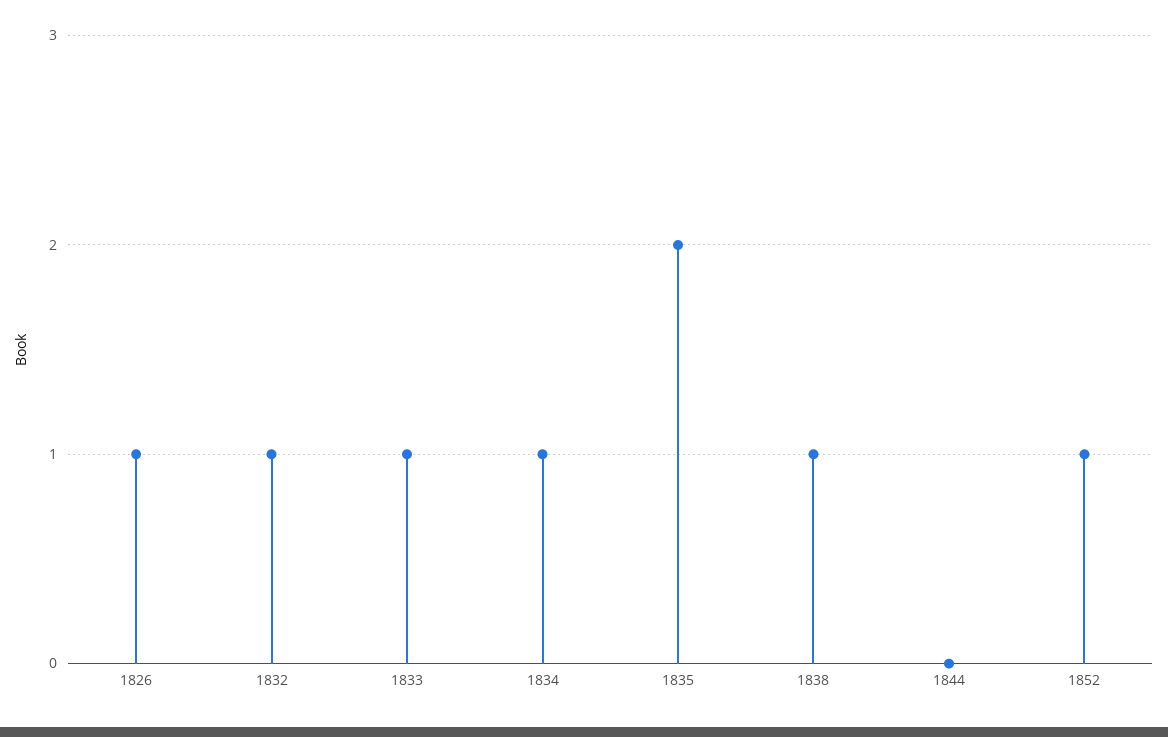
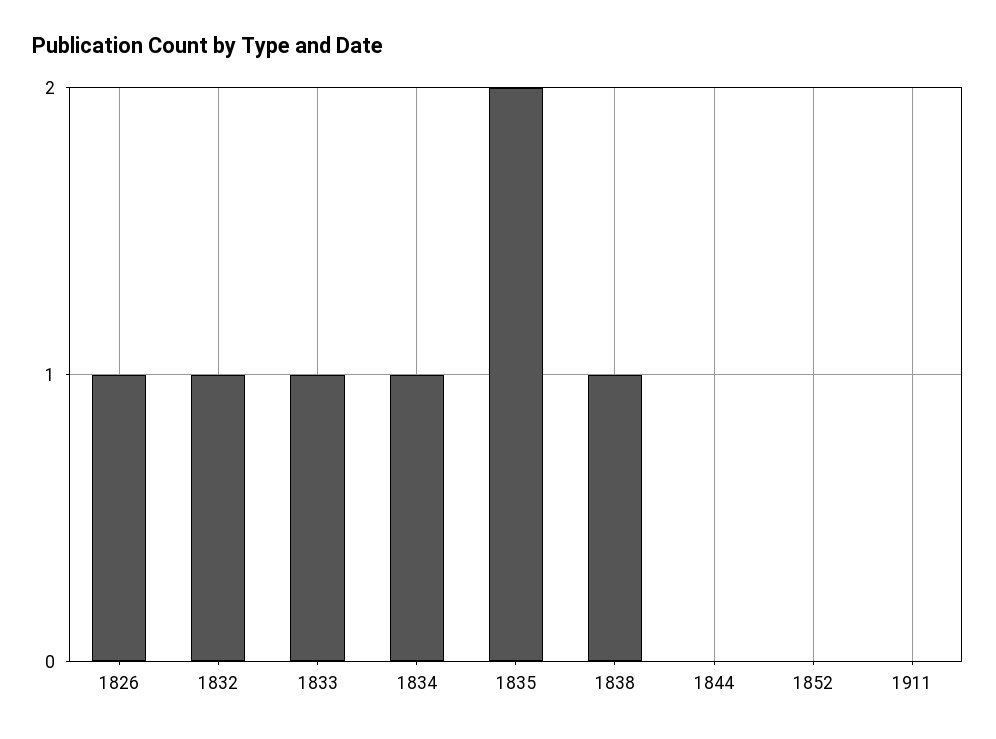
1852: 1 -> 0
1911: none -> 0

